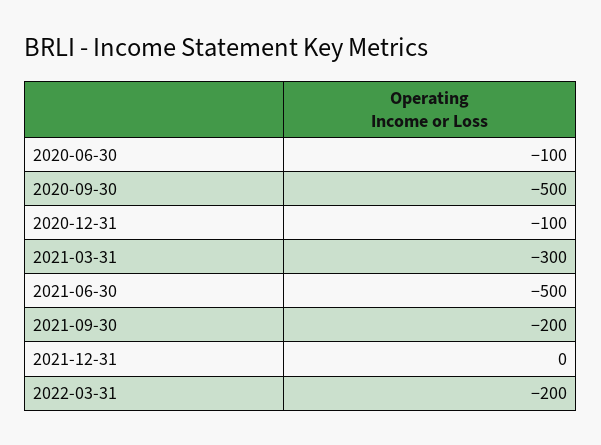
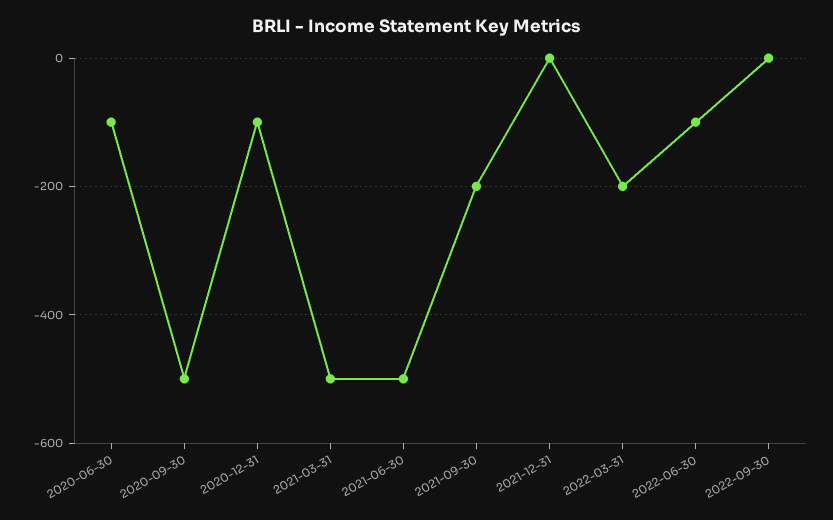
2021-03-31: -300 -> -500
2022-06-30: none -> -100
2022-09-30: none -> 0

